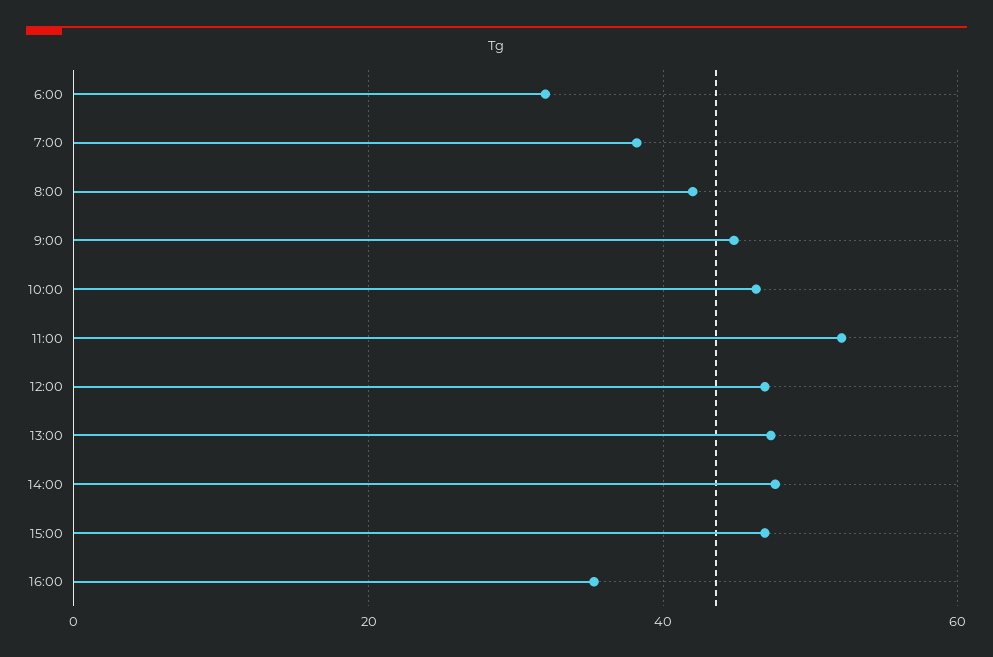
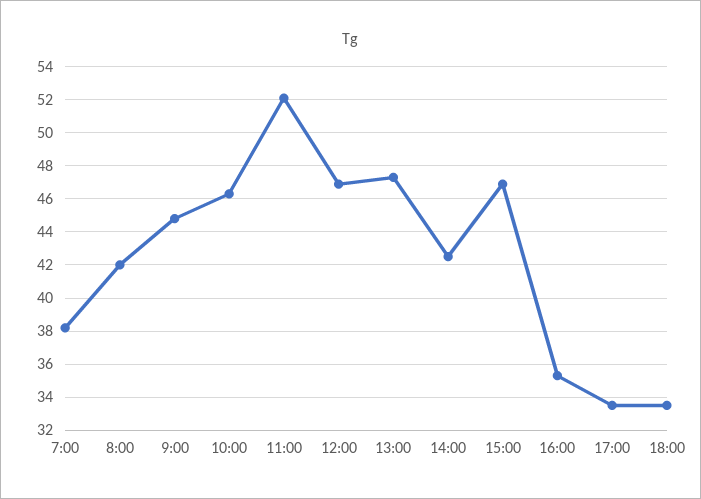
6:00: 32 -> none
14:00: 48 -> 42.5
17:00: none -> 33.5
18:00: none -> 33.5

